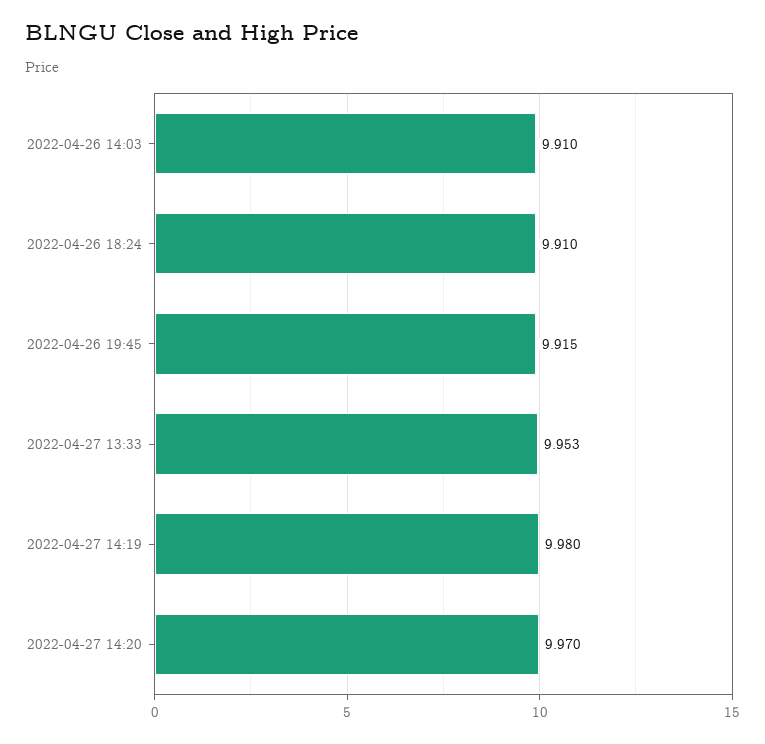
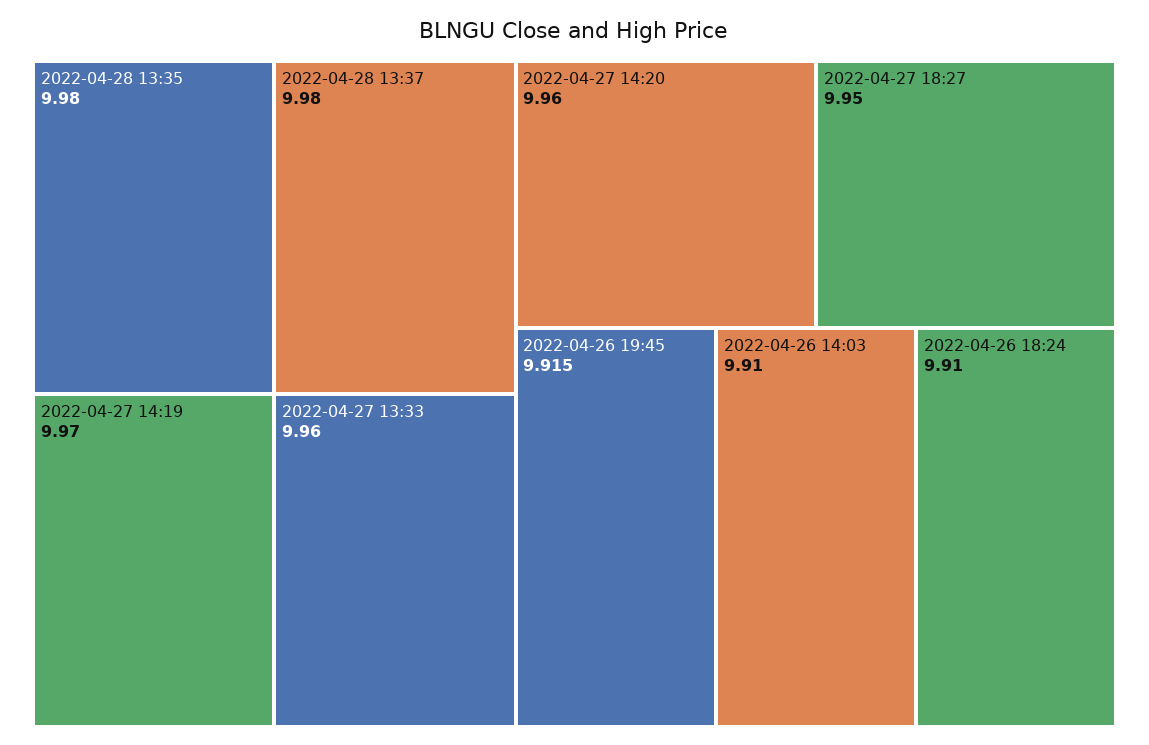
2022-04-27 13:33: 9.953 -> 9.96
2022-04-27 14:19: 9.98 -> 9.97
2022-04-27 14:20: 9.97 -> 9.96
2022-04-28 13:35: none -> 9.98
2022-04-28 13:37: none -> 9.98
2022-04-27 18:27: none -> 9.95

